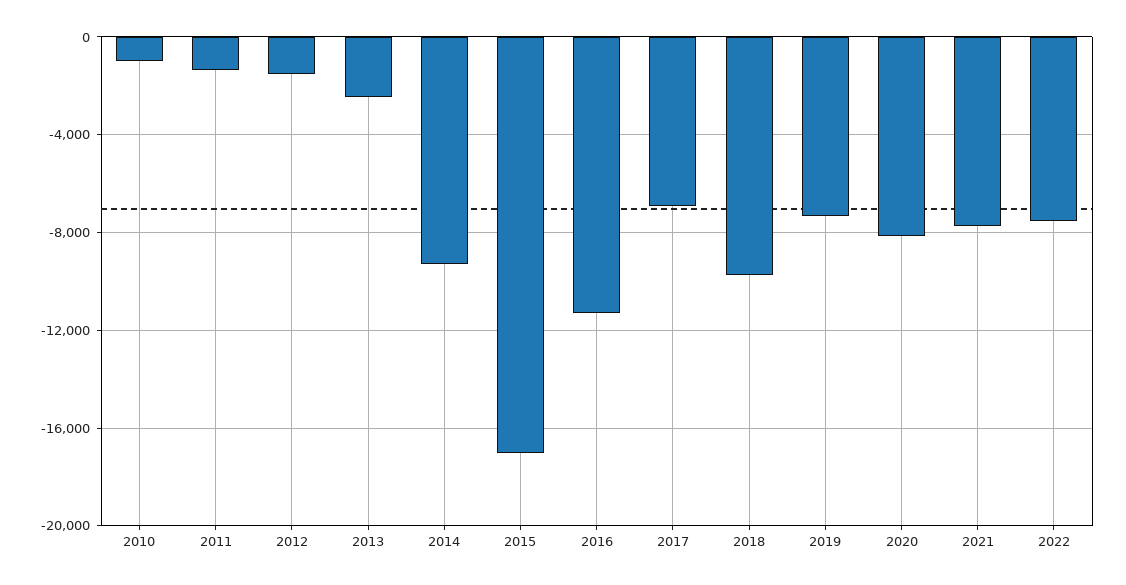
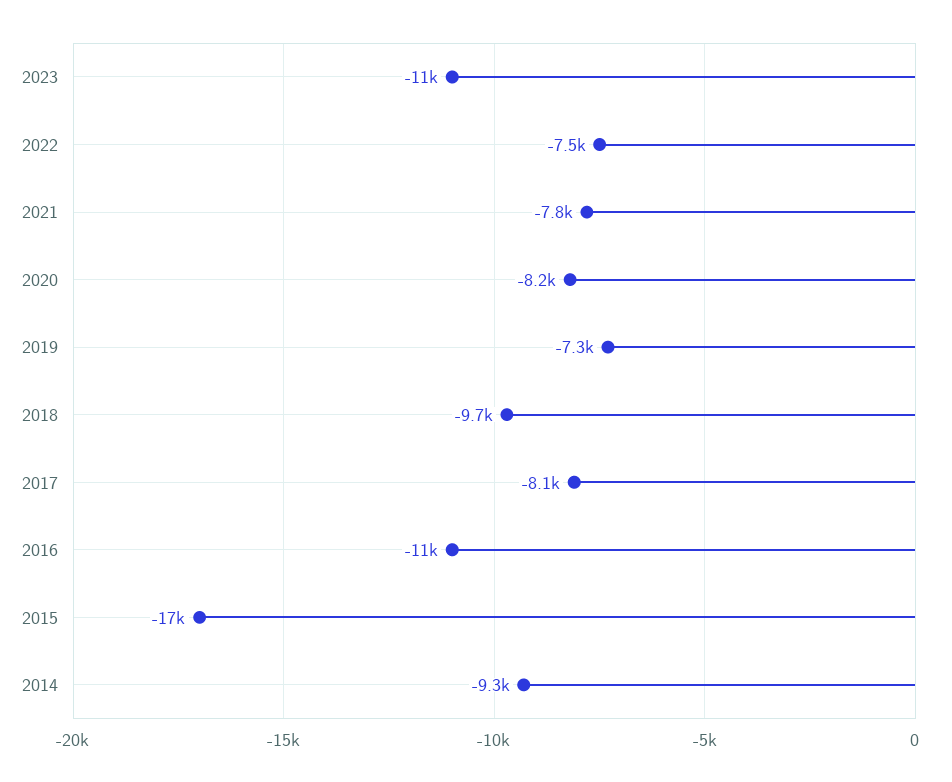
2010: -1000 -> none
2011: -1500 -> none
2012: -1500 -> none
2013: -2500 -> none
2017: -7000 -> -8100
2023: none -> -11000

